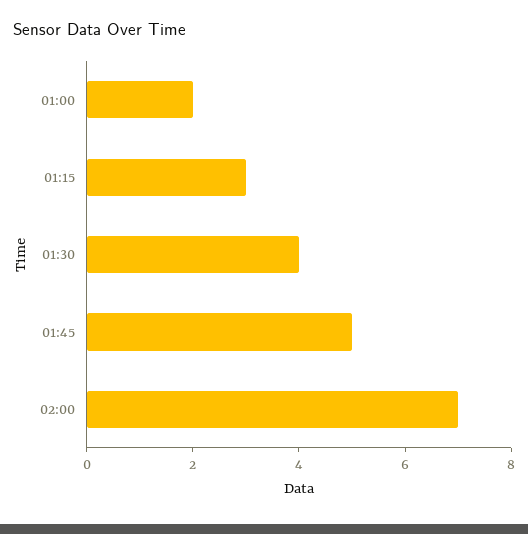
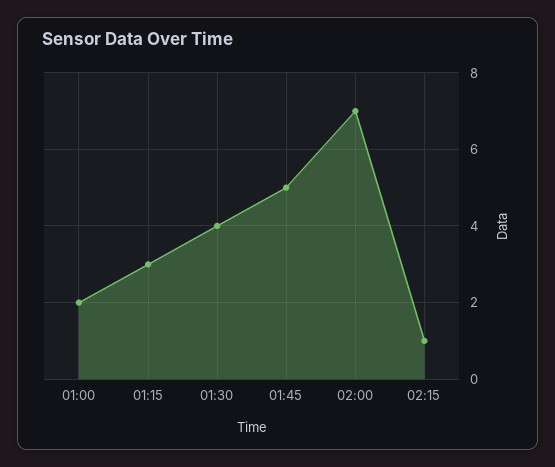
02:15: none -> 1

